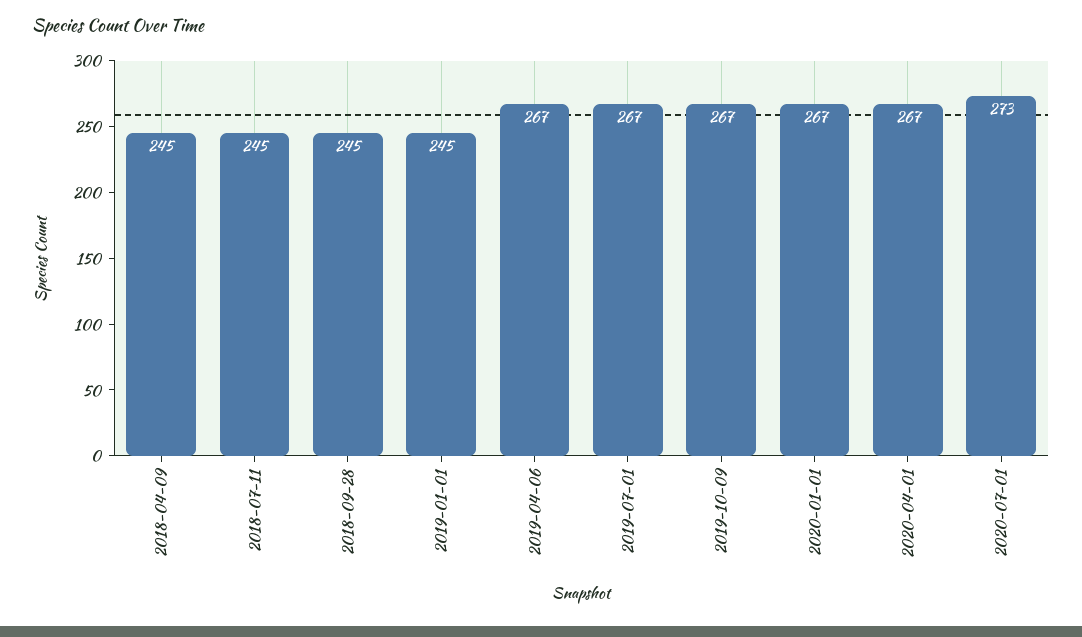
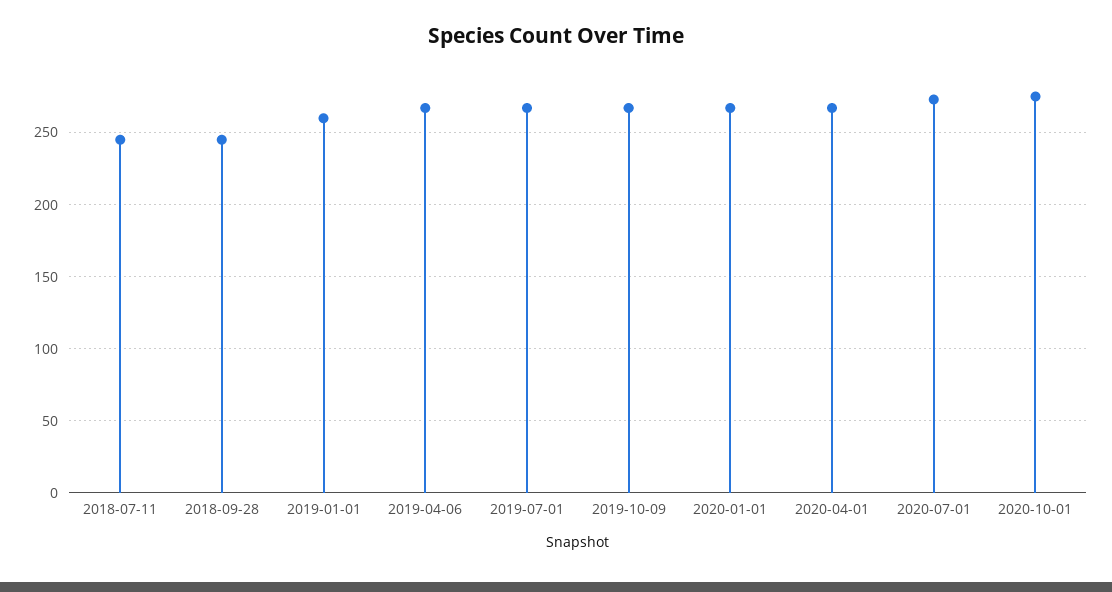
2018-04-09: 245 -> none
2019-01-01: 245 -> 260
2020-10-01: none -> 275

